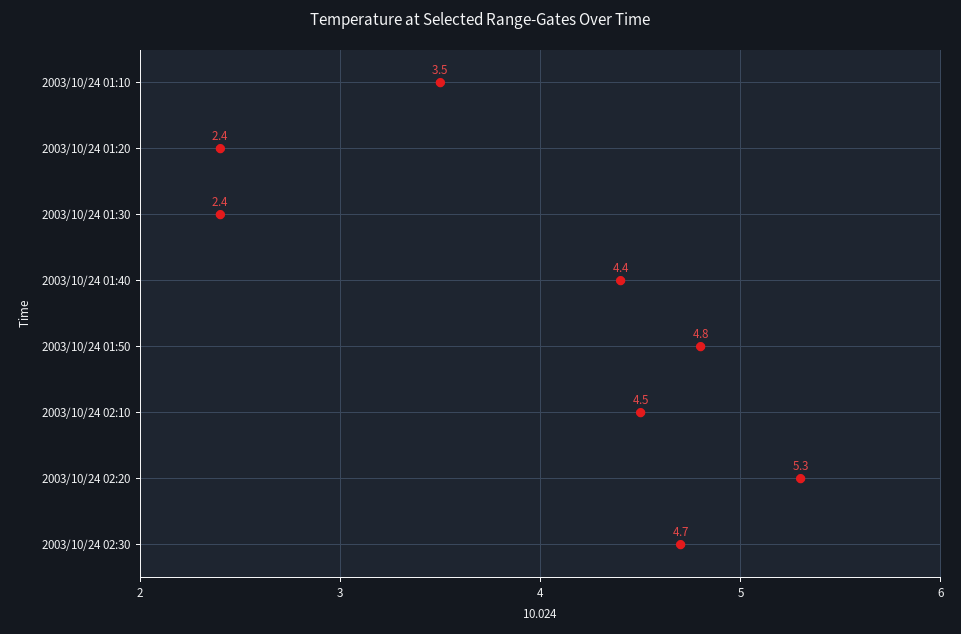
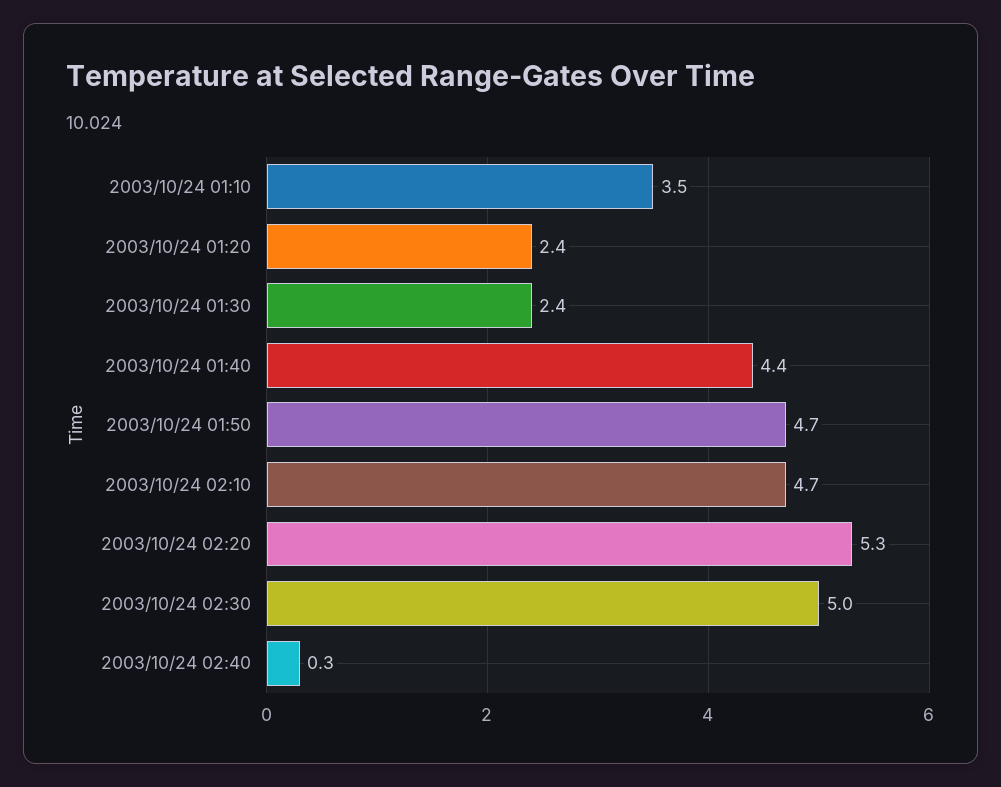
2003/10/24 01:50: 4.8 -> 4.7
2003/10/24 02:10: 4.5 -> 4.7
2003/10/24 02:30: 4.7 -> 5
2003/10/24 02:40: none -> 0.3

